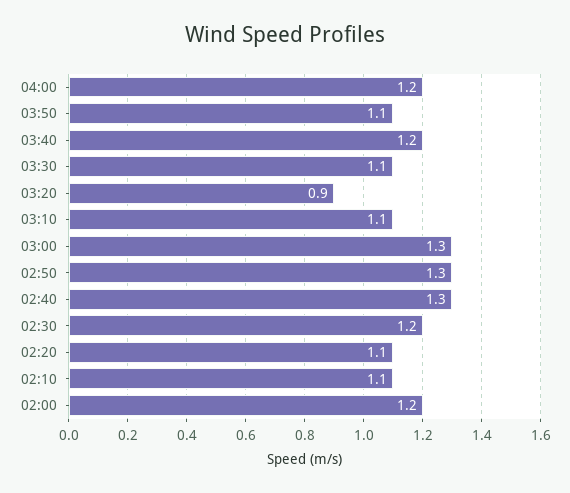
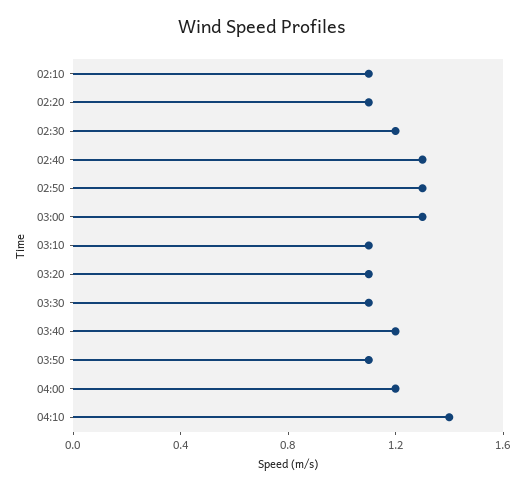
03:20: 0.9 -> 1.1
02:00: 1.2 -> none
04:10: none -> 1.4

